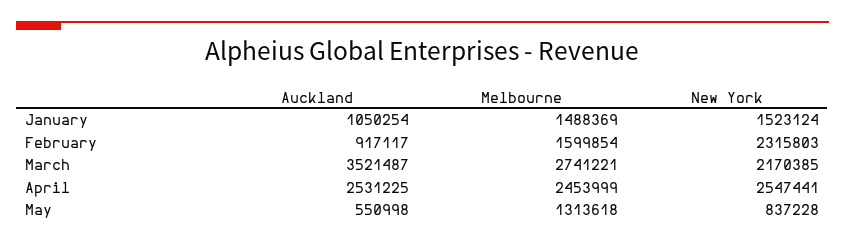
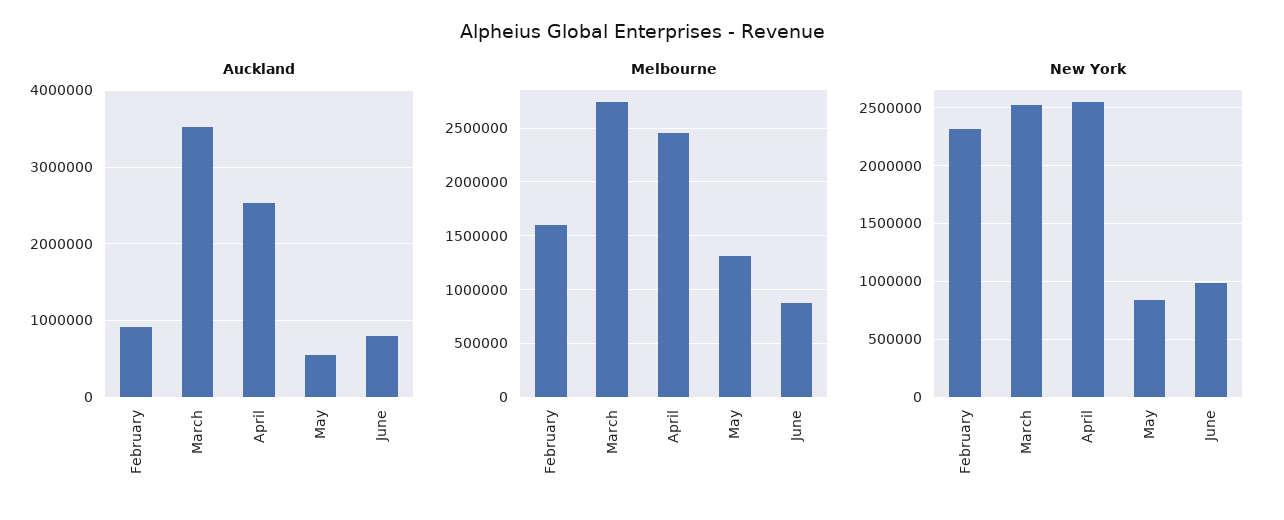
Auckland, January: 1050254 -> none
Melbourne, January: 1488369 -> none
New York, January: 1523124 -> none
New York, March: 2170385 -> 2500000
Auckland, June: none -> 800000
Melbourne, June: none -> 900000
New York, June: none -> 1000000

